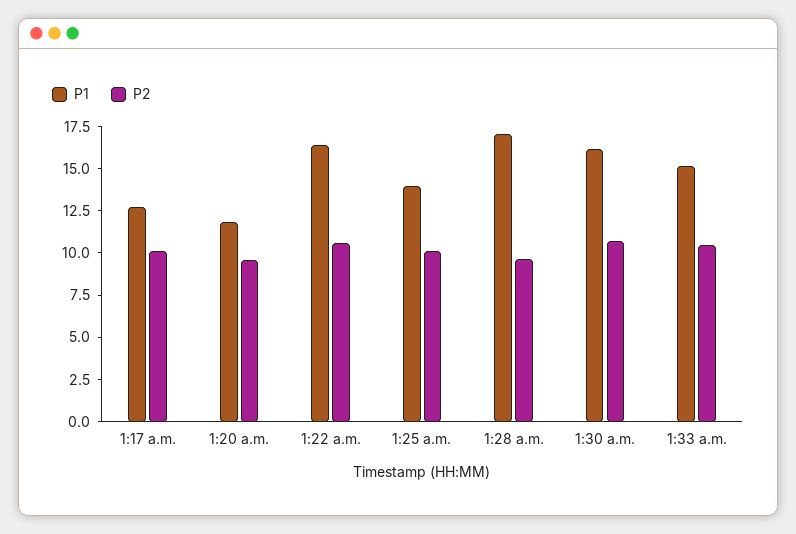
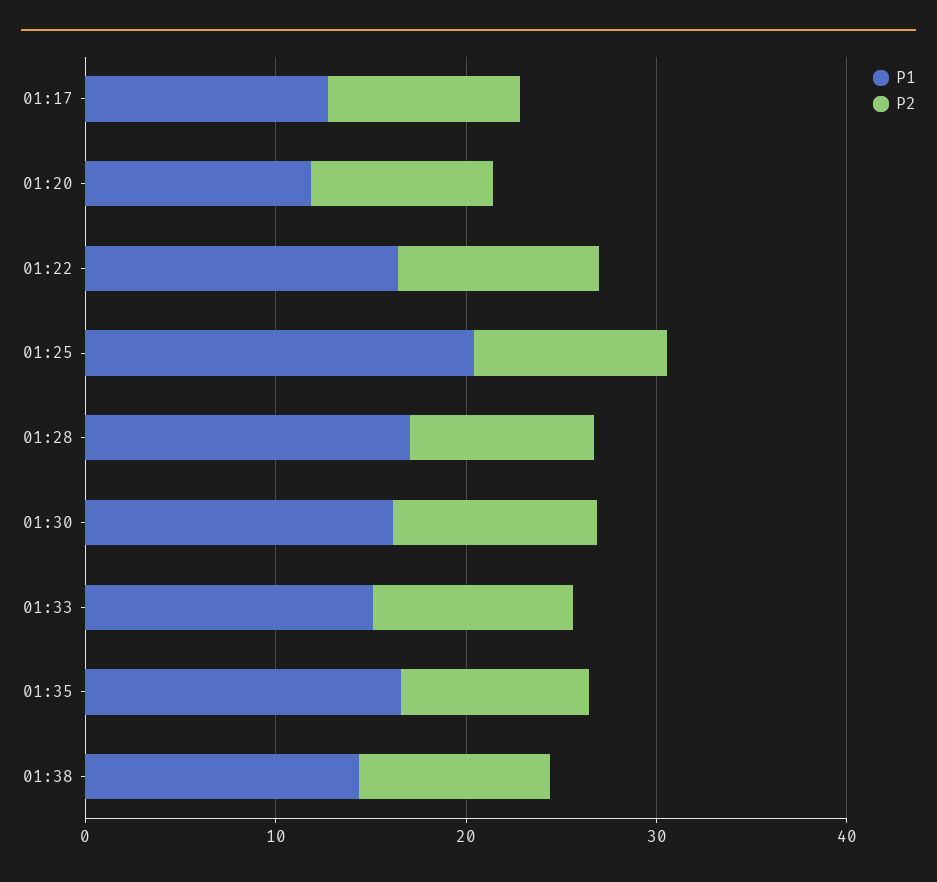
P1, 1:25 a.m.: 14 -> 20
P1, 01:35: none -> 16
P2, 01:35: none -> 10
P1, 01:38: none -> 14
P2, 01:38: none -> 10

